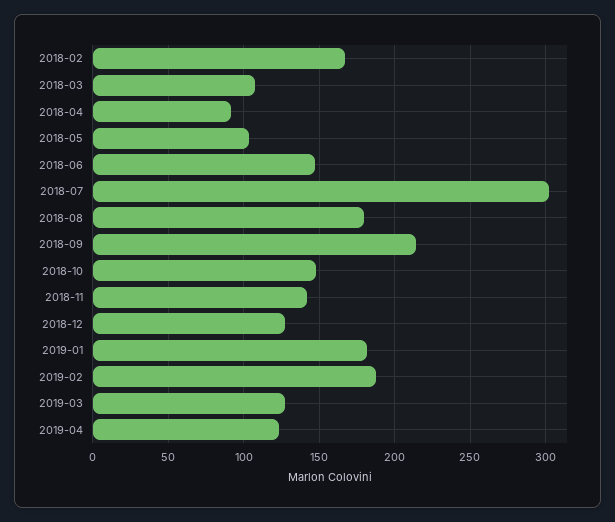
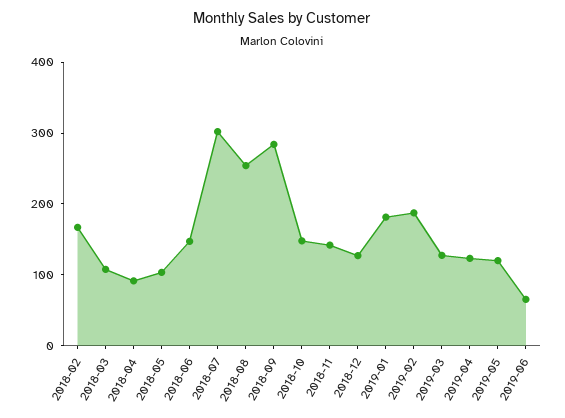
2018-08: 180 -> 260
2018-09: 215 -> 280
2019-05: none -> 120
2019-06: none -> 60

